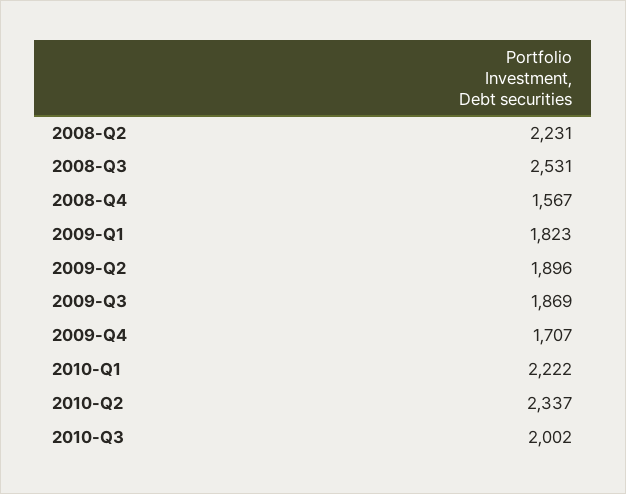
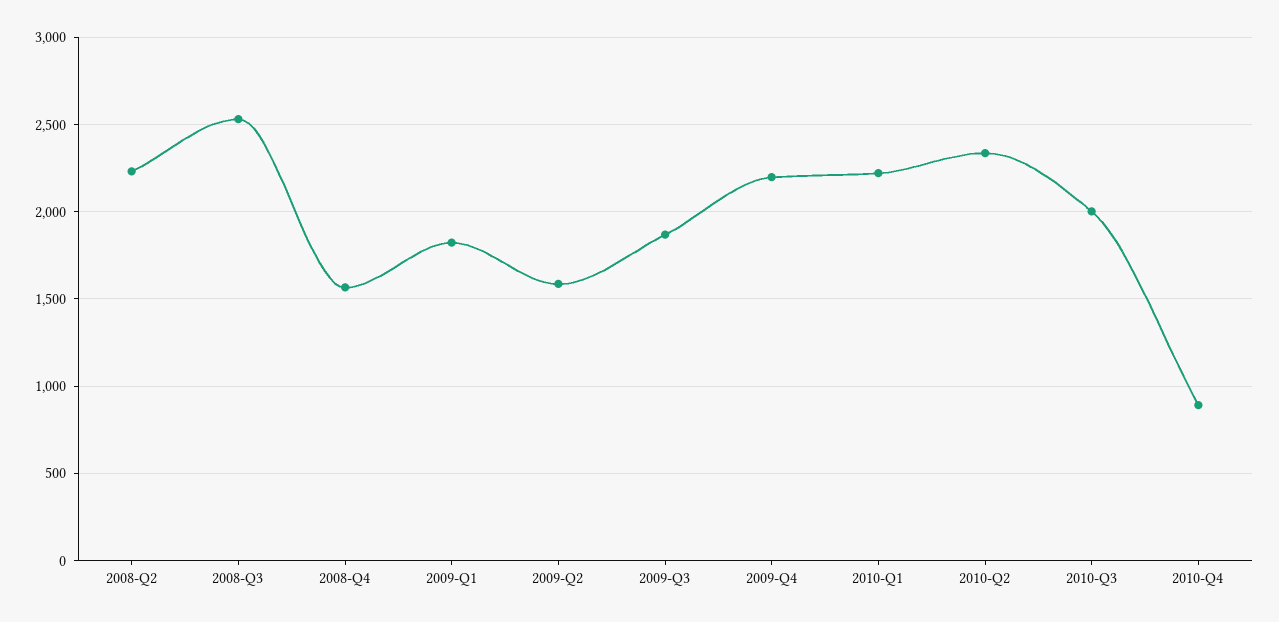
2009-Q2: 1896 -> 1600
2009-Q4: 1707 -> 2200
2010-Q4: none -> 900

